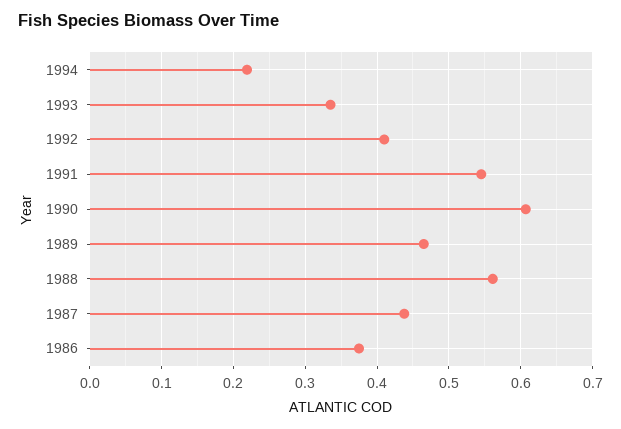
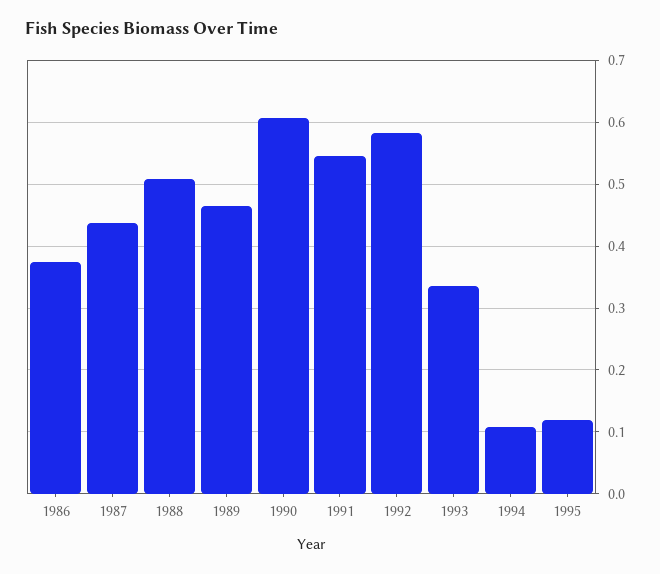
1994: 0.22 -> 0.11
1992: 0.41 -> 0.58
1988: 0.56 -> 0.51
1995: none -> 0.12

